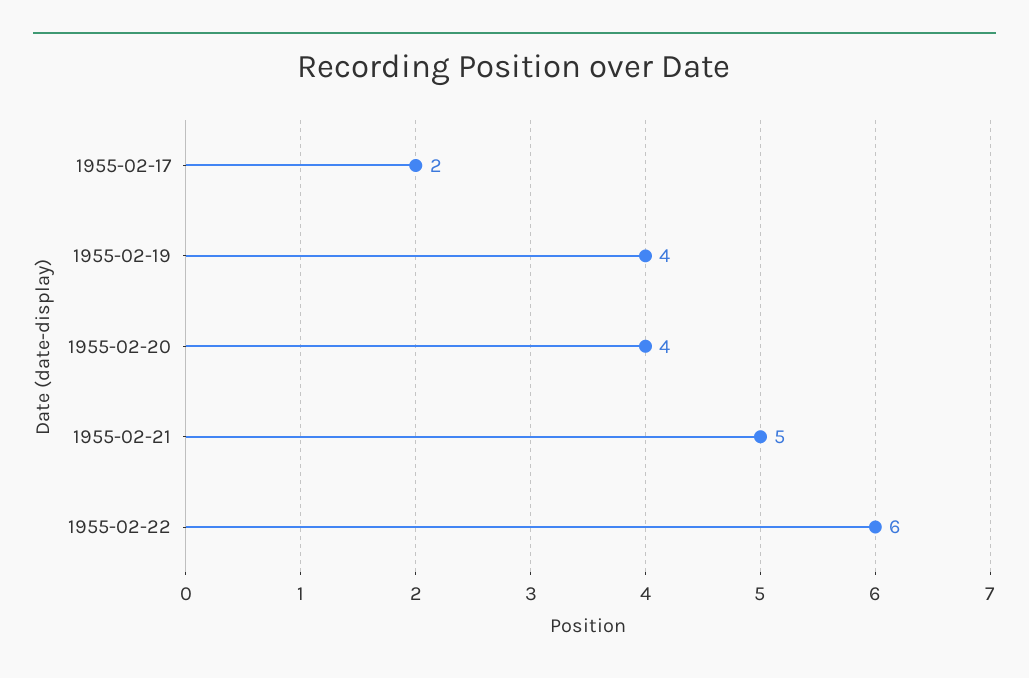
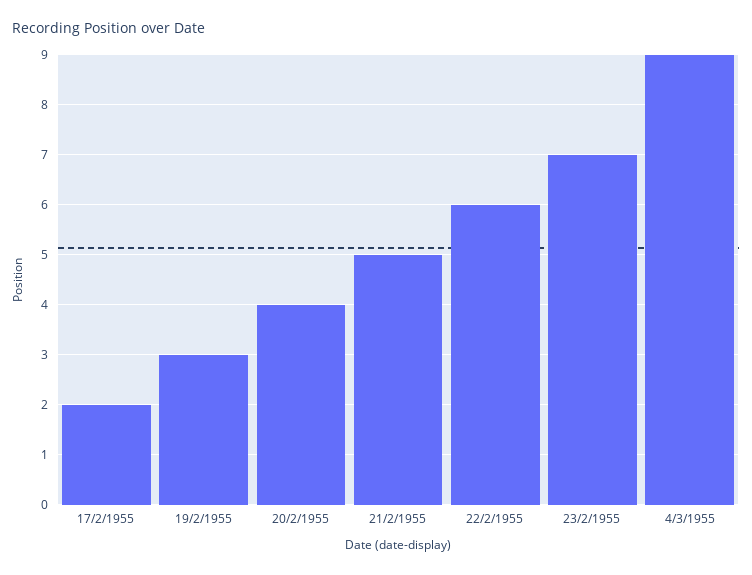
1955-02-19: 4 -> 3
23/2/1955: none -> 7
4/3/1955: none -> 9

